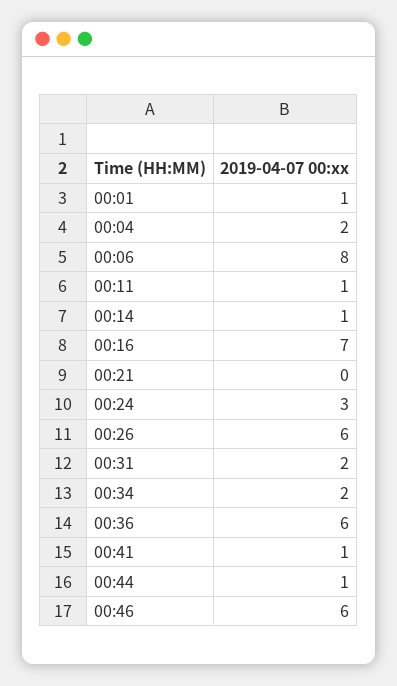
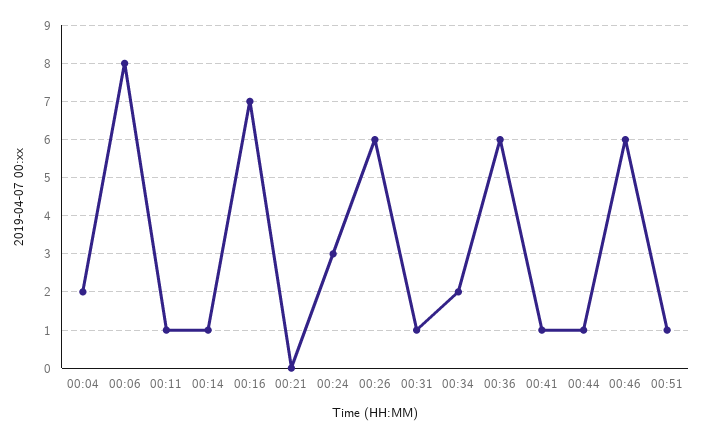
00:01: 1 -> none
00:31: 2 -> 1
00:51: none -> 1

